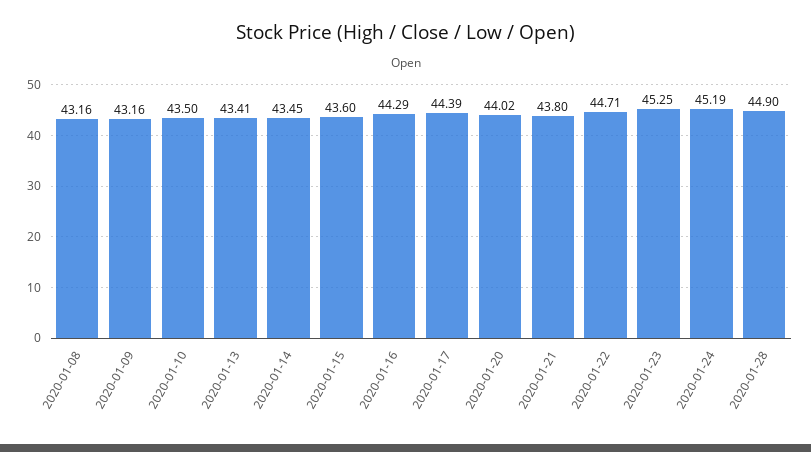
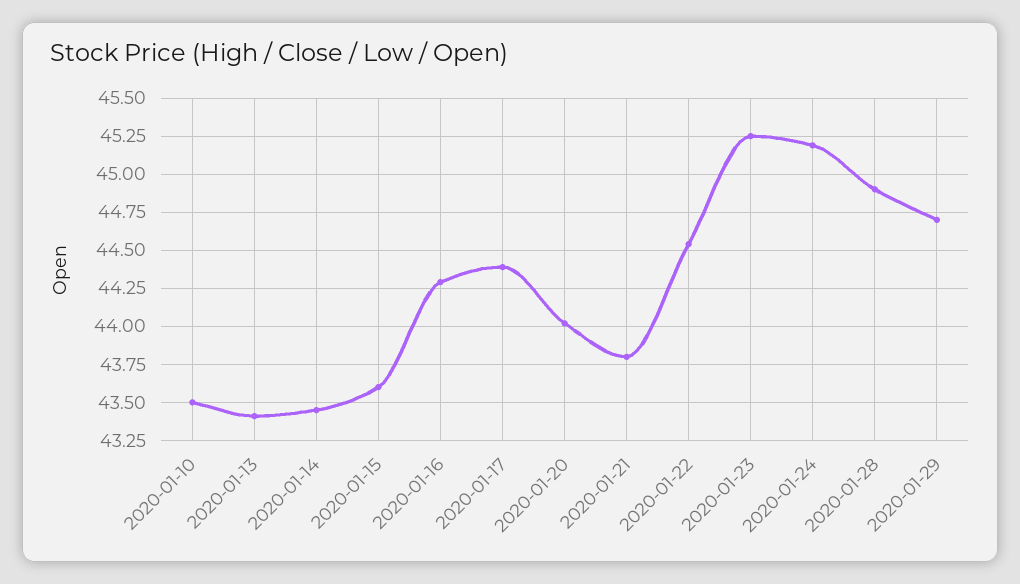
2020-01-08: 43.16 -> none
2020-01-09: 43.16 -> none
2020-01-22: 44.71 -> 44.55
2020-01-29: none -> 44.7

